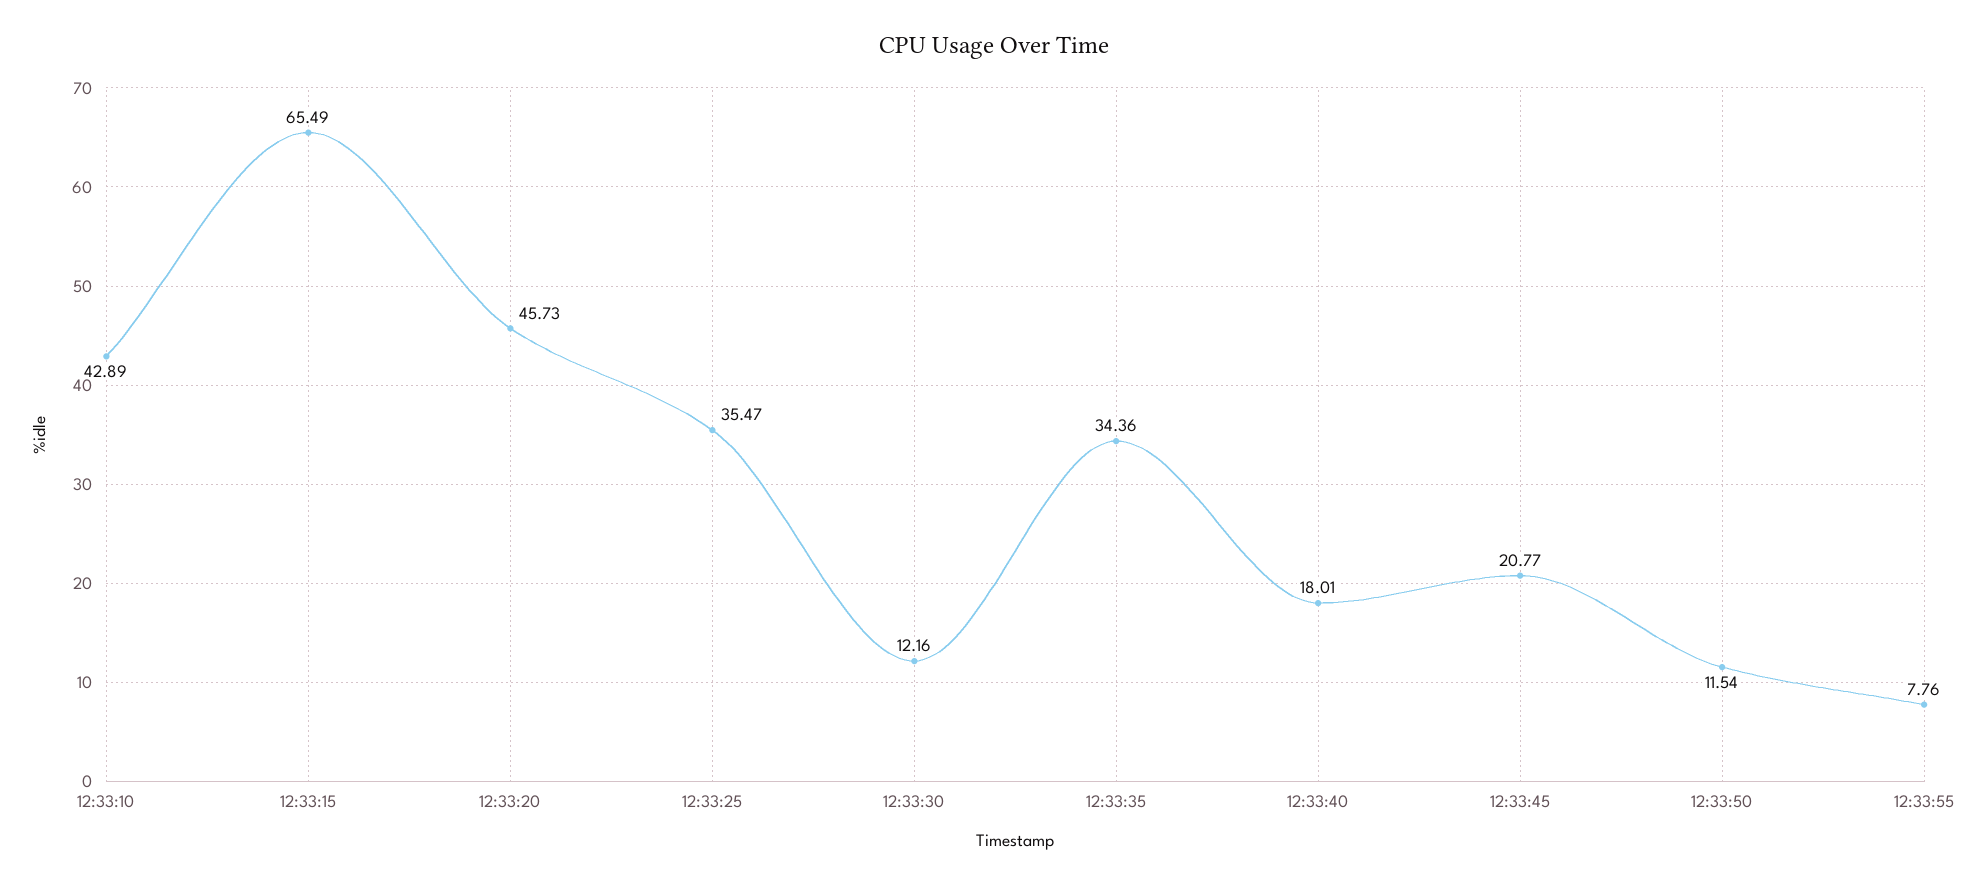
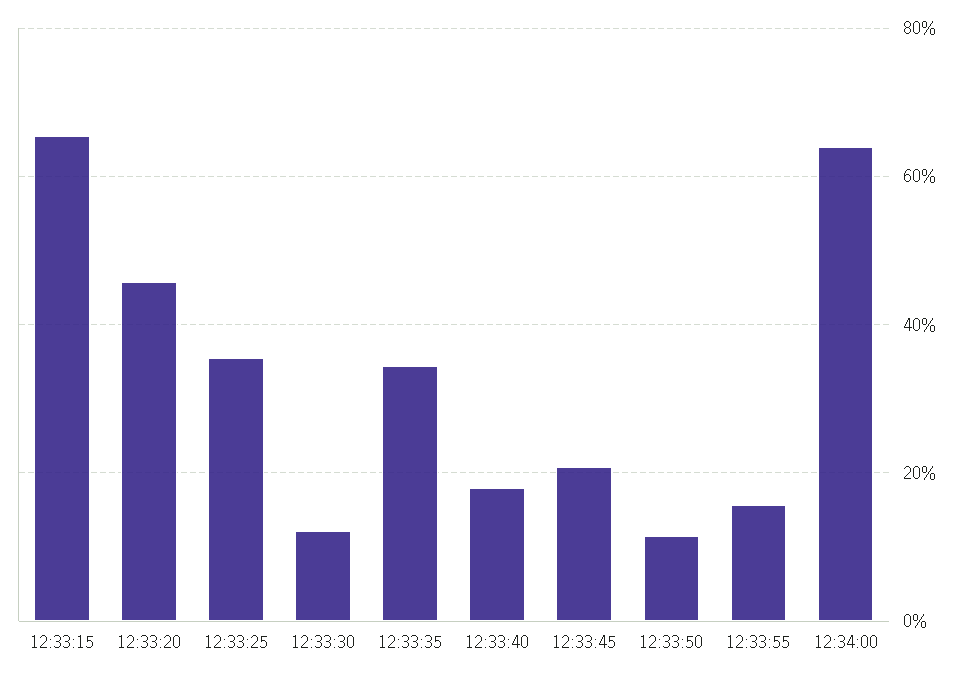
12:33:10: 42.89 -> none
12:33:55: 7.76 -> 16
12:34:00: none -> 64

